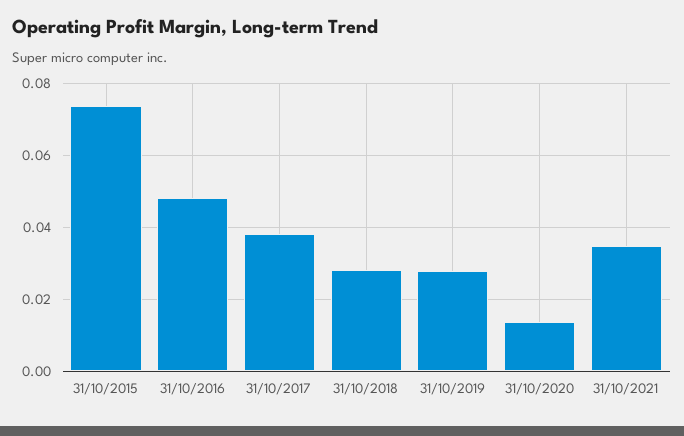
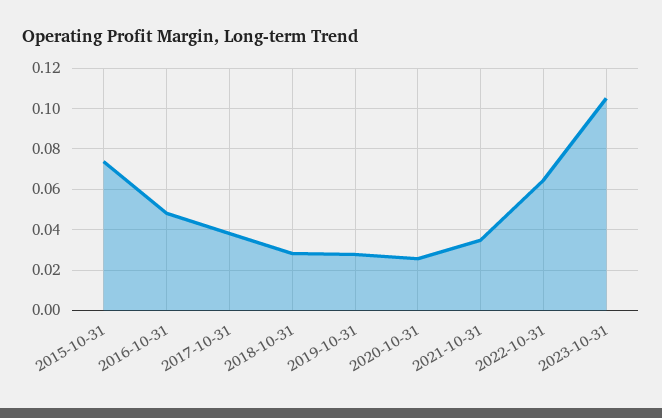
31/10/2020: 0.014 -> 0.025
2022-10-31: none -> 0.065
2023-10-31: none -> 0.105

